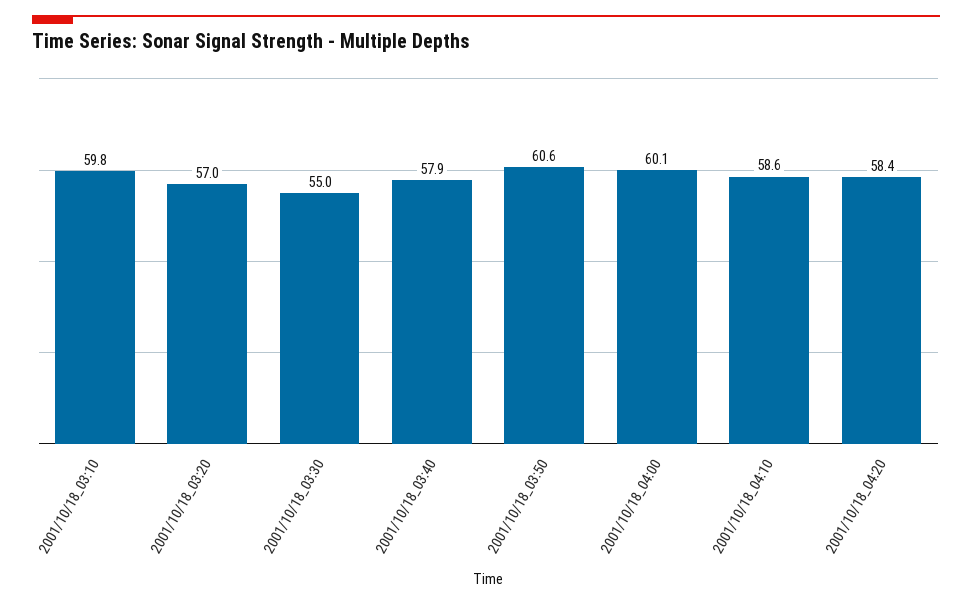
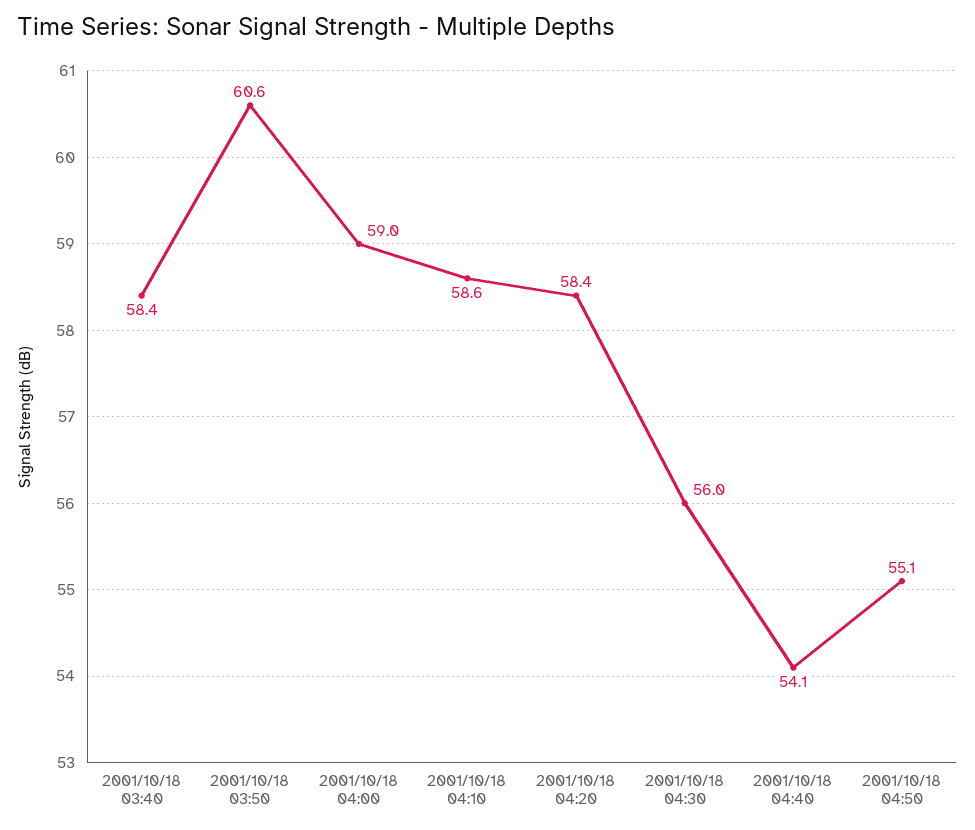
2001/10/18_03:10: 59.8 -> none
2001/10/18_03:20: 57 -> none
2001/10/18_03:30: 55 -> none
2001/10/18_03:40: 57.9 -> 58.4
2001/10/18_04:00: 60.1 -> 59
2001/10/18 04:30: none -> 56
2001/10/18 04:40: none -> 54.1
2001/10/18 04:50: none -> 55.1

